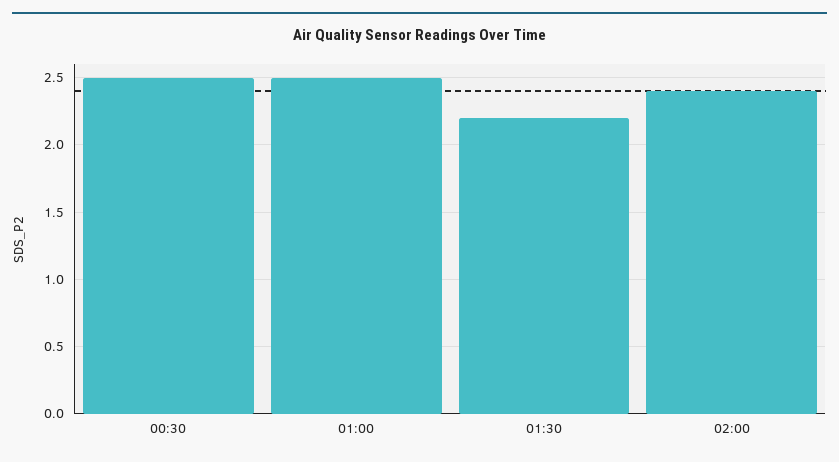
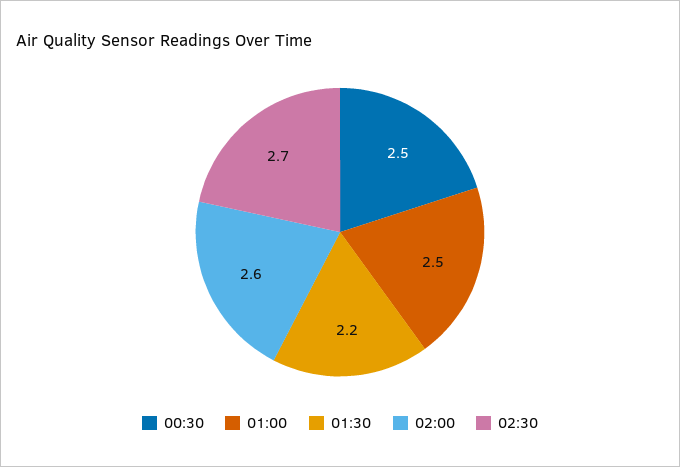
02:00: 2.4 -> 2.6
02:30: none -> 2.7

